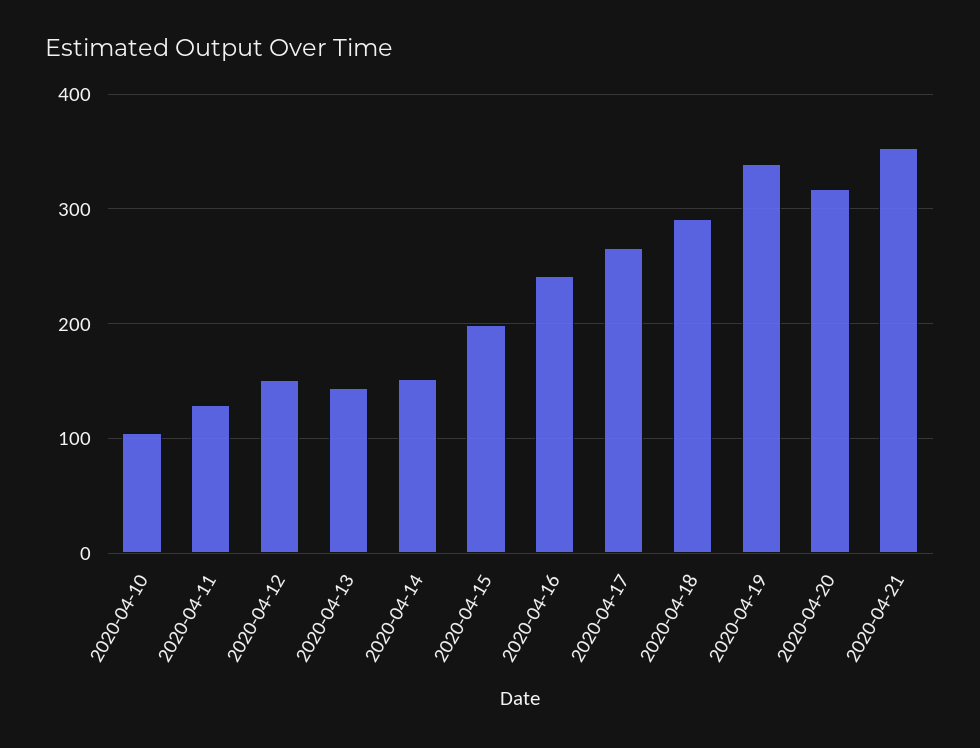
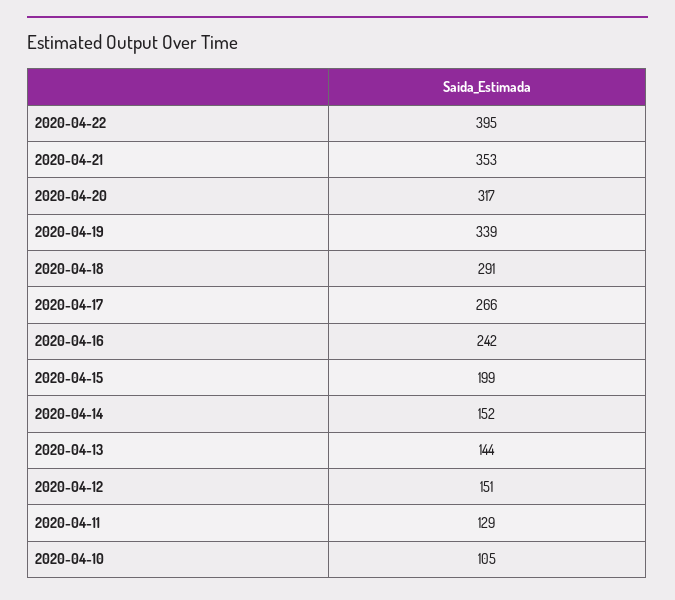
2020-04-22: none -> 395

